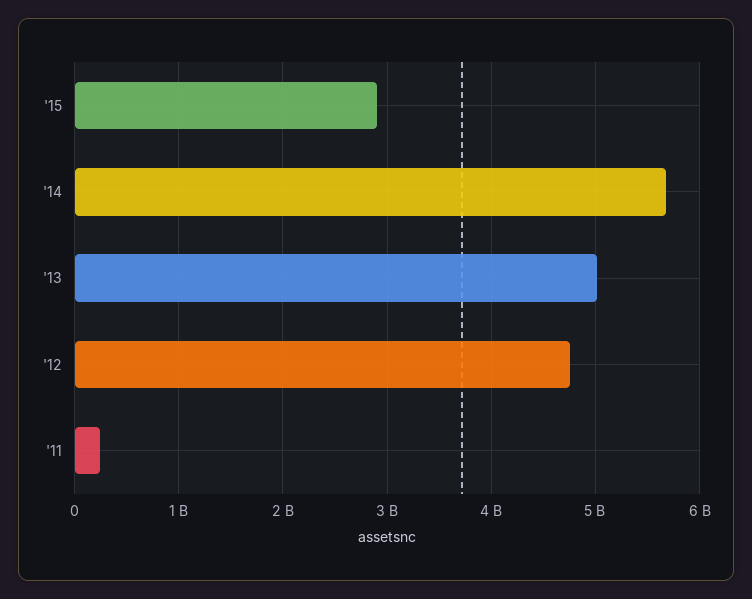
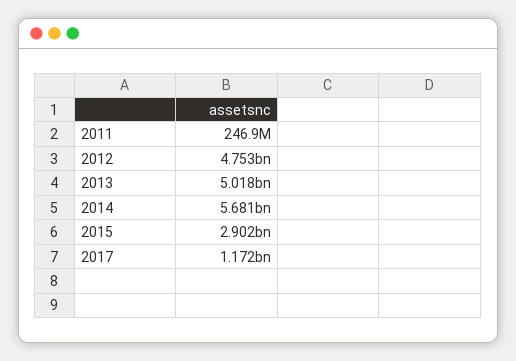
2017: none -> 1172000000

